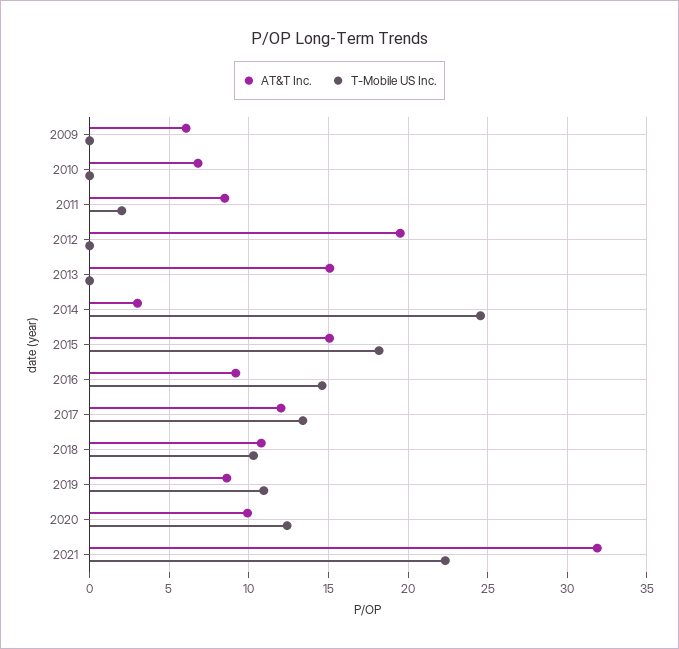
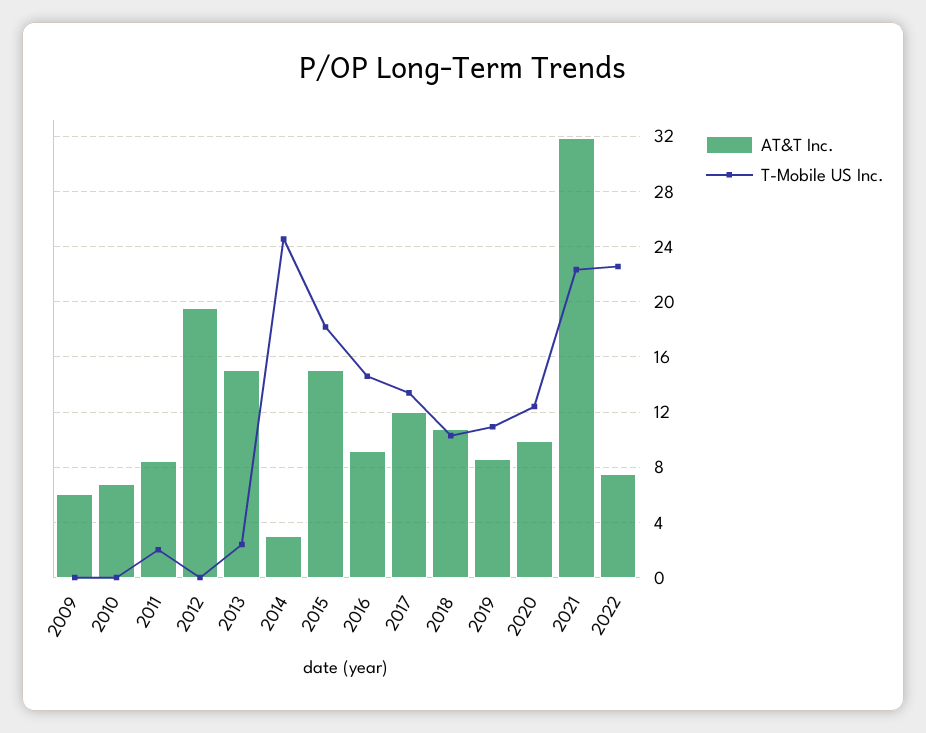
T-Mobile US Inc., 2013: 0 -> 2.5
AT&T Inc., 2022: none -> 7.5
T-Mobile US Inc., 2022: none -> 22.5

